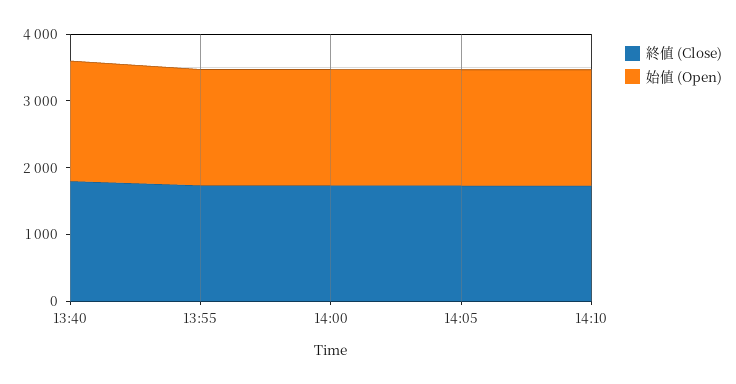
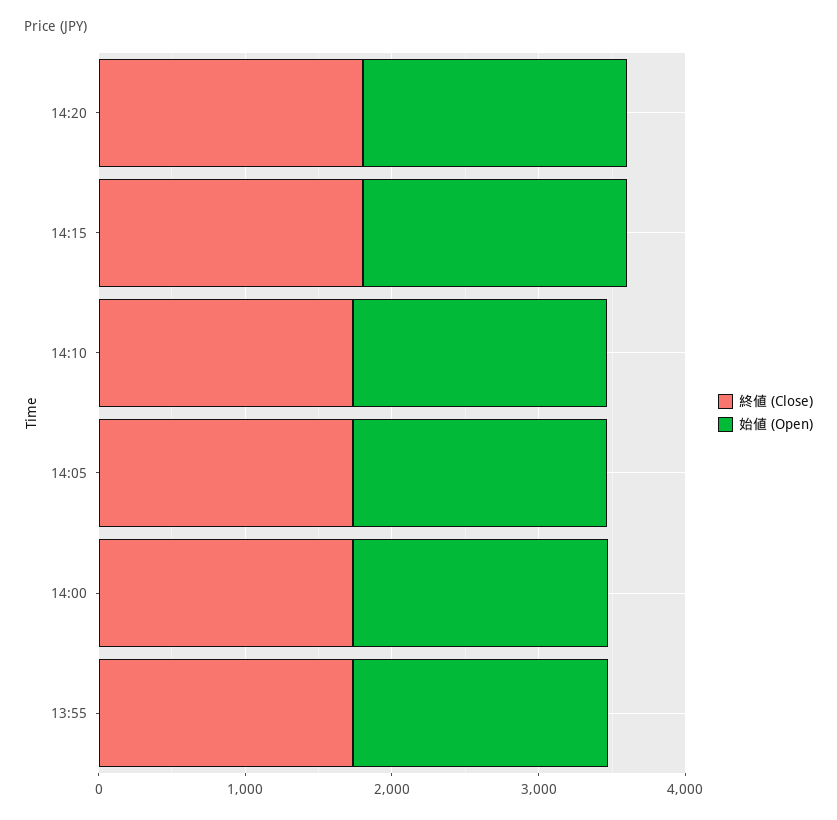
終値 (Close), 13:40: 1800 -> none
始値 (Open), 13:40: 1800 -> none
終値 (Close), 14:20: none -> 1800
始値 (Open), 14:20: none -> 1800
終値 (Close), 14:15: none -> 1800
始値 (Open), 14:15: none -> 1800

